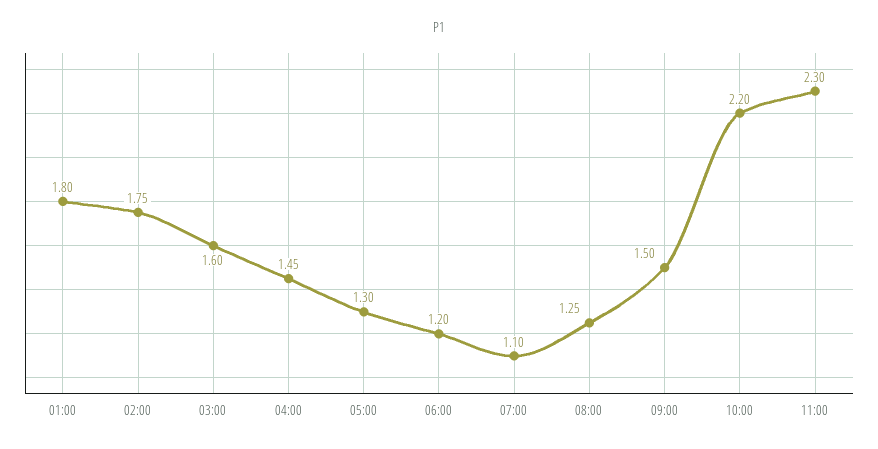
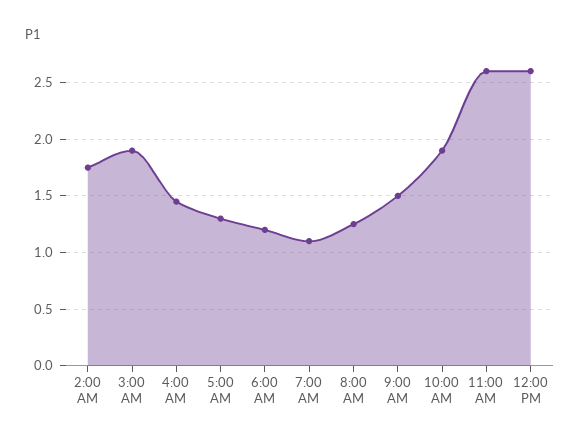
01:00: 1.8 -> none
03:00: 1.6 -> 1.9
10:00: 2.2 -> 1.9
11:00: 2.3 -> 2.6
12:00 PM: none -> 2.6

